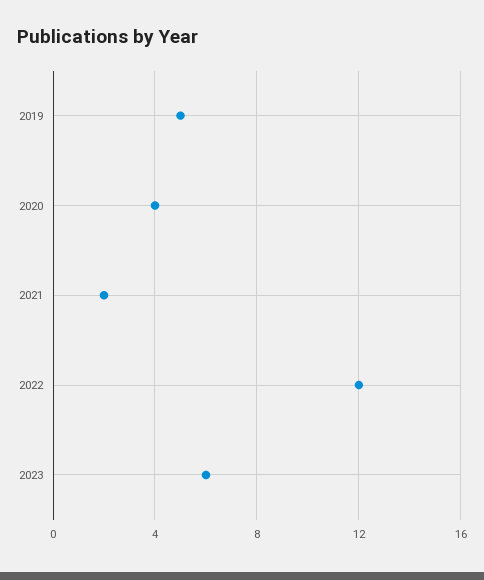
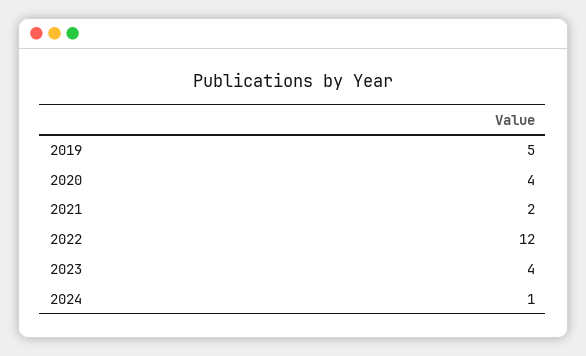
2023: 6 -> 4
2024: none -> 1

